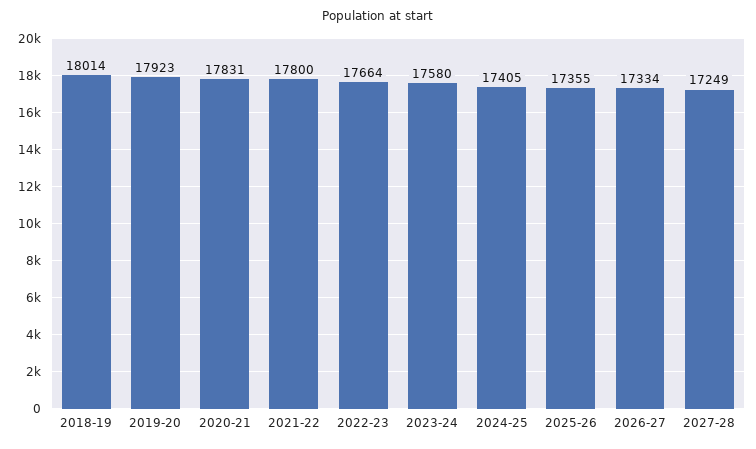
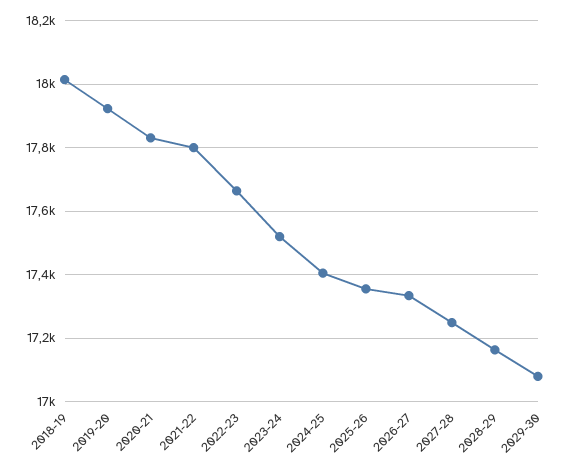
2023-24: 17580 -> 17520
2028-29: none -> 17160
2029-30: none -> 17080

